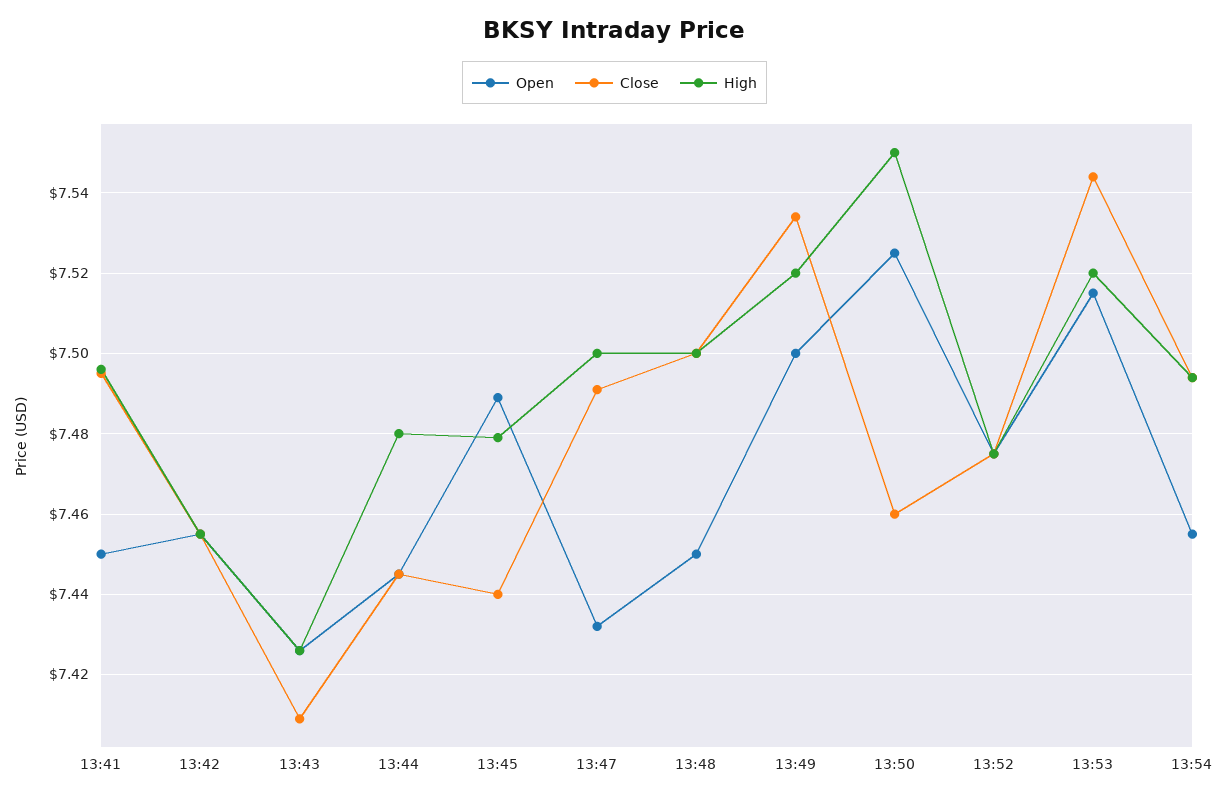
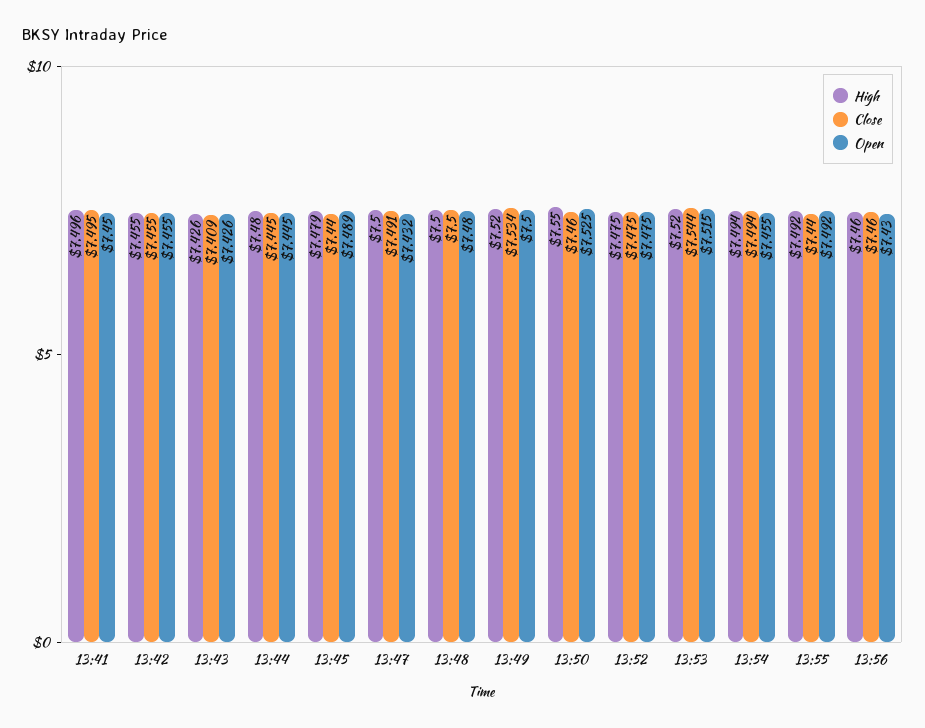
Open, 13:48: 7.45 -> 7.48
High, 13:55: none -> 7.492
Close, 13:55: none -> 7.44
Open, 13:55: none -> 7.492
High, 13:56: none -> 7.46
Close, 13:56: none -> 7.46
Open, 13:56: none -> 7.43

